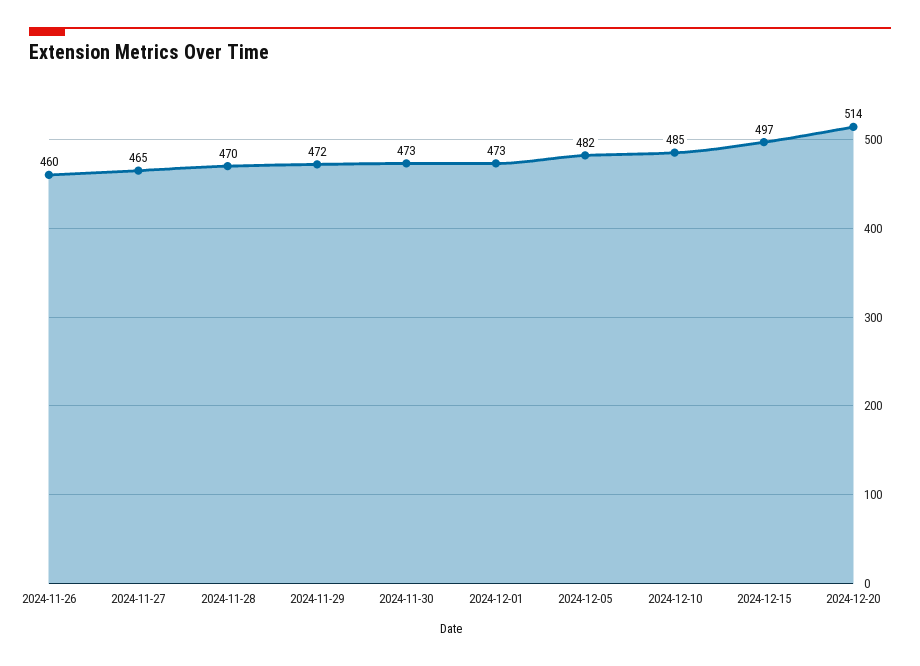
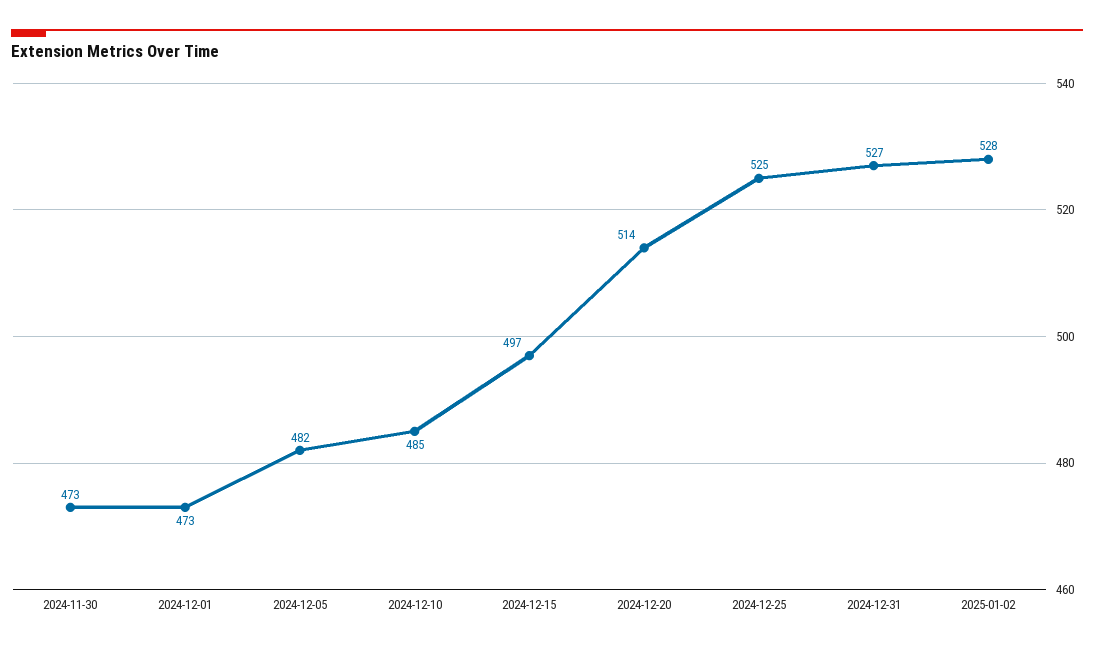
2024-11-26: 460 -> none
2024-11-27: 465 -> none
2024-11-28: 470 -> none
2024-11-29: 472 -> none
2024-12-25: none -> 525
2024-12-31: none -> 527
2025-01-02: none -> 528

